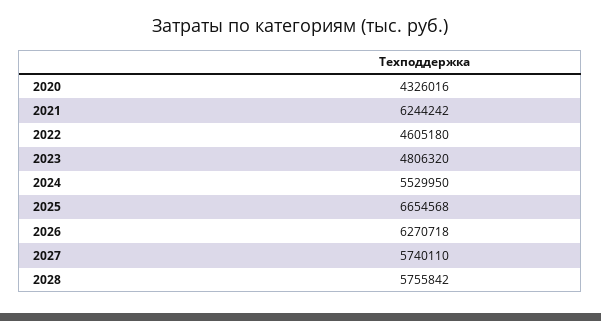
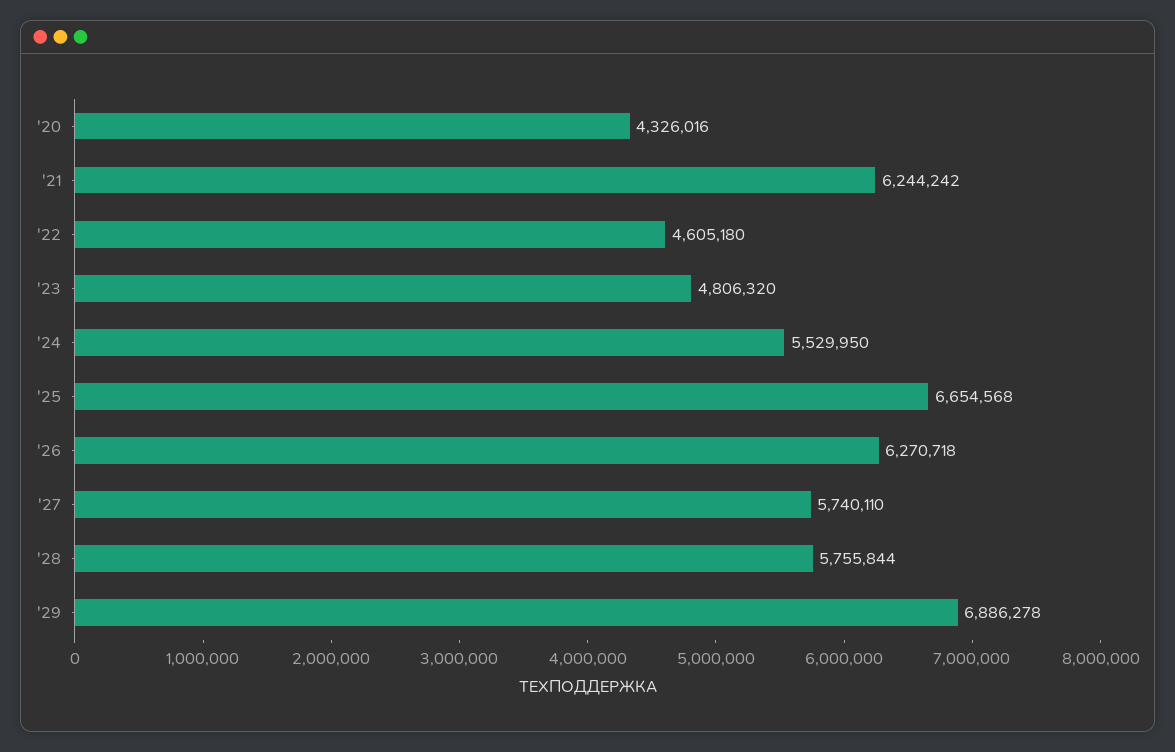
2028: 5755842 -> 5755844
'29: none -> 6886278

